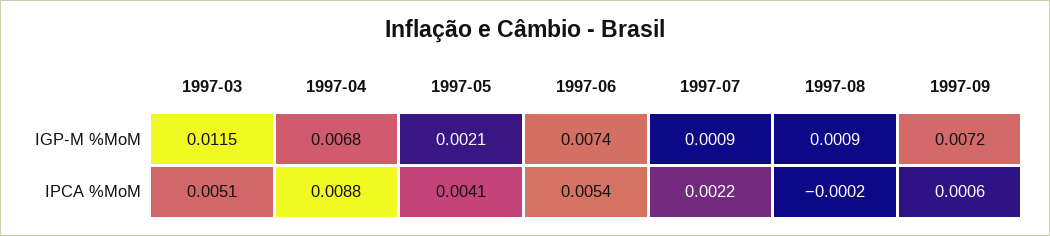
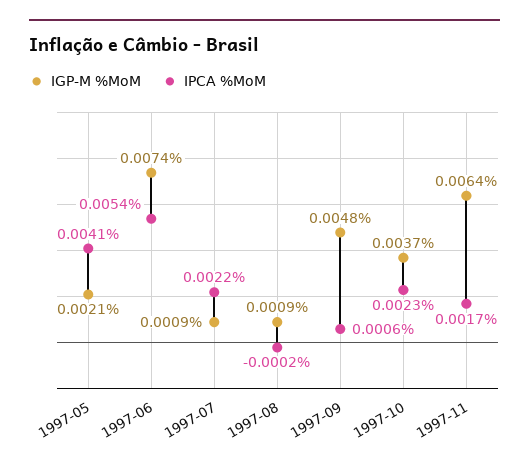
IGP-M %MoM, 1997-03: 0.0115 -> none
IGP-M %MoM, 1997-04: 0.0068 -> none
IGP-M %MoM, 1997-09: 0.0072 -> 0.0048
IPCA %MoM, 1997-03: 0.0051 -> none
IPCA %MoM, 1997-04: 0.0088 -> none
IGP-M %MoM, 1997-10: none -> 0.0037
IPCA %MoM, 1997-10: none -> 0.0023
IGP-M %MoM, 1997-11: none -> 0.0064
IPCA %MoM, 1997-11: none -> 0.0017

